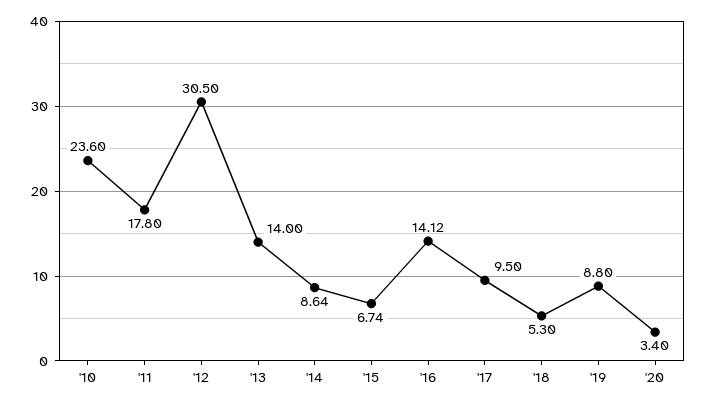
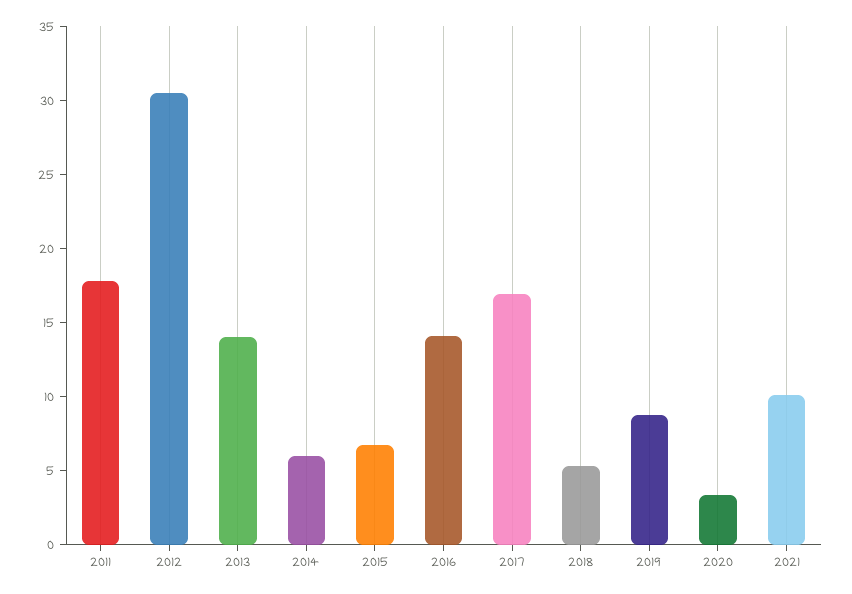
'10: 23.6 -> none
'14: 8.64 -> 6
'17: 9.5 -> 17
2021: none -> 10

